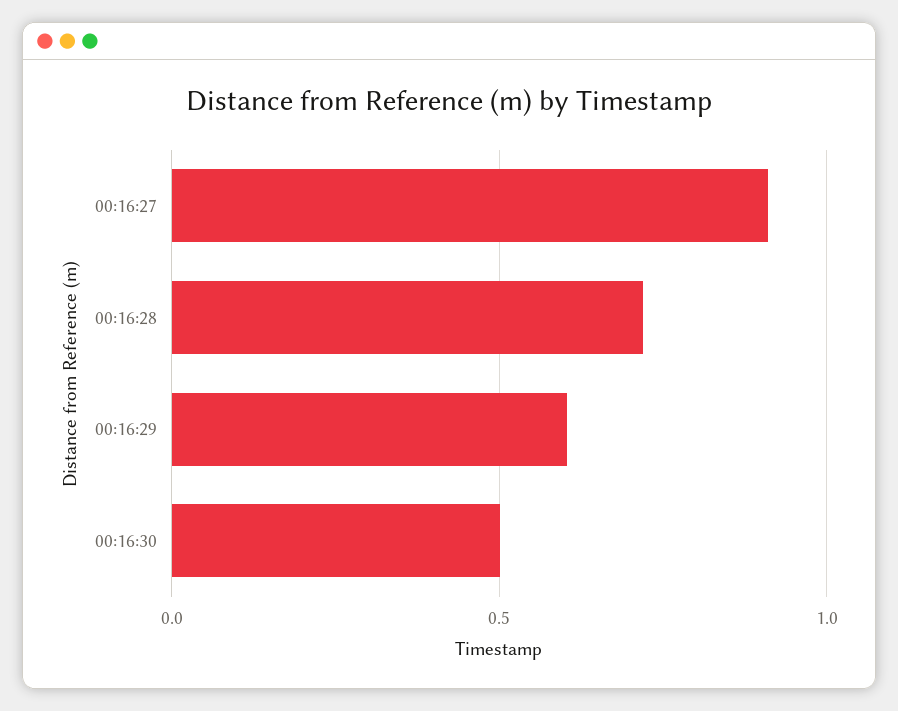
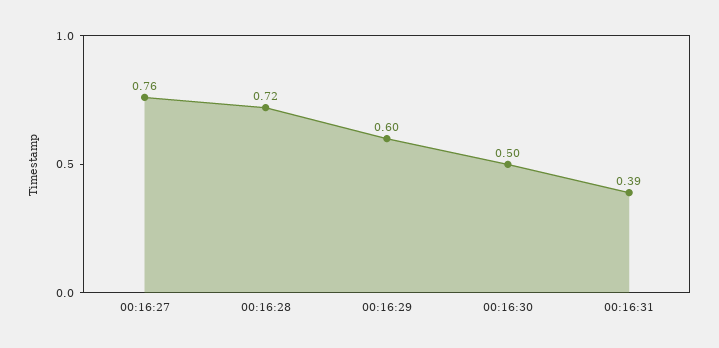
00:16:27: 0.9 -> 0.76
00:16:31: none -> 0.39

